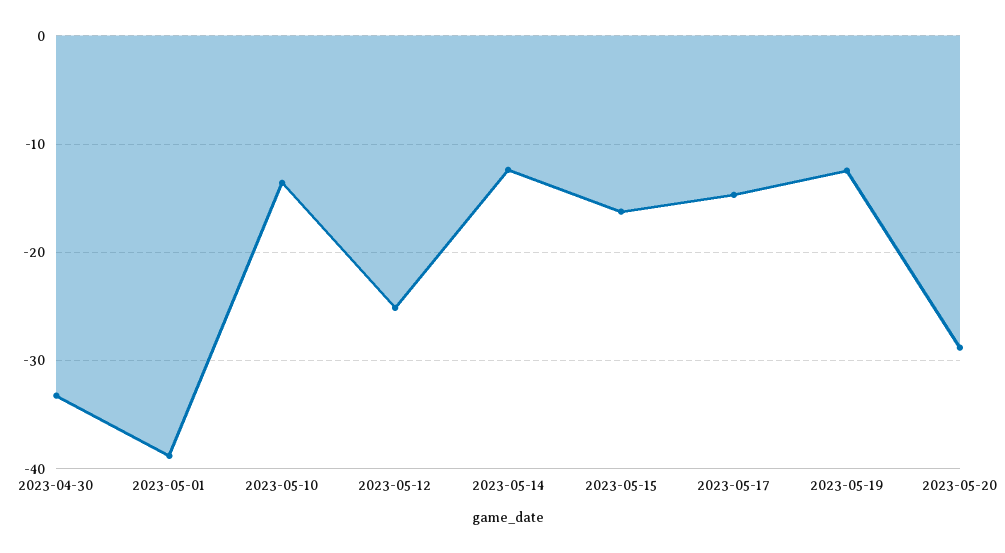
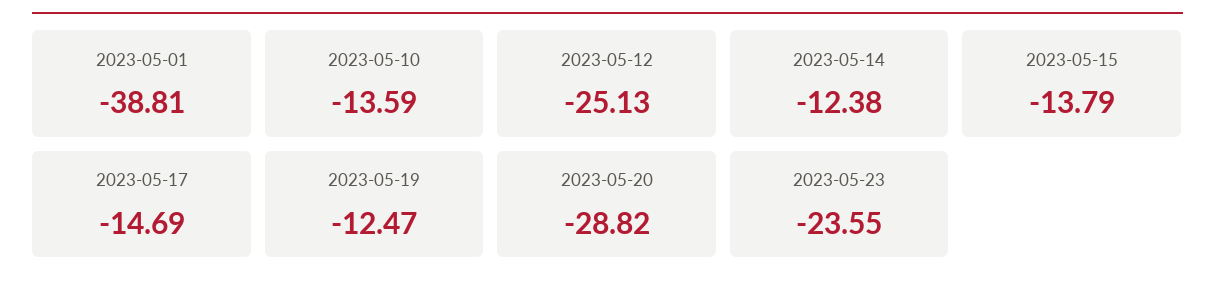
2023-04-30: -33 -> none
2023-05-15: -16 -> -13.79
2023-05-23: none -> -23.55

